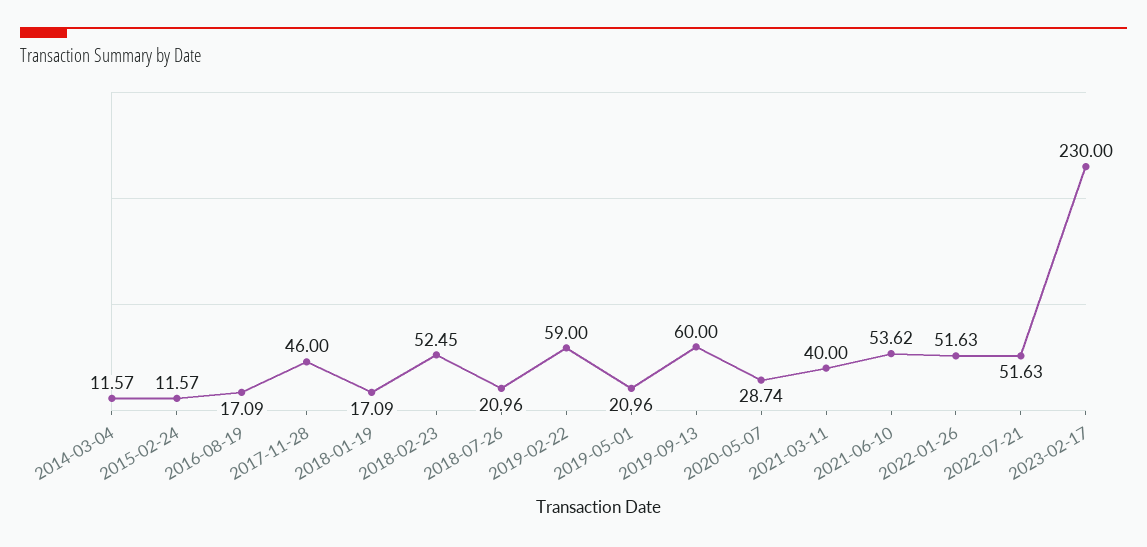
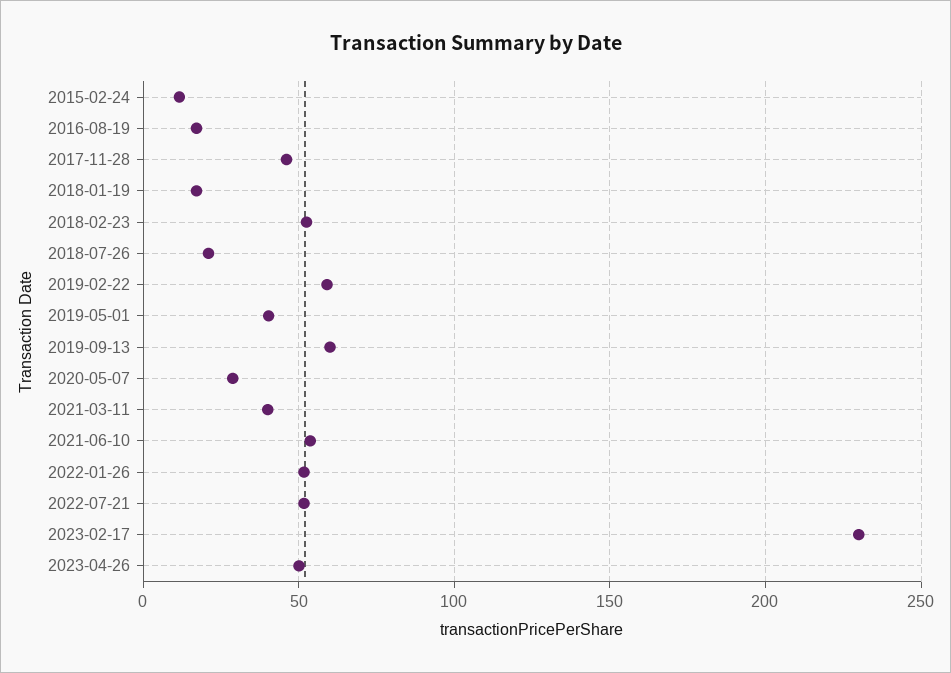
2014-03-04: 11.57 -> none
2019-05-01: 20.96 -> 40
2023-04-26: none -> 50

